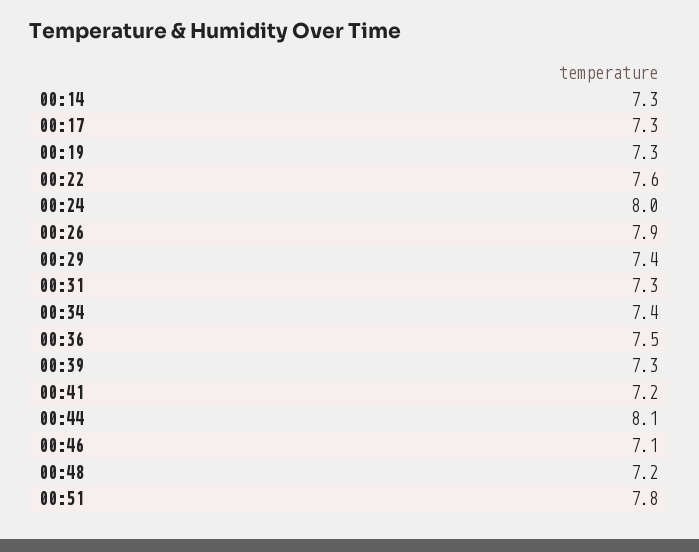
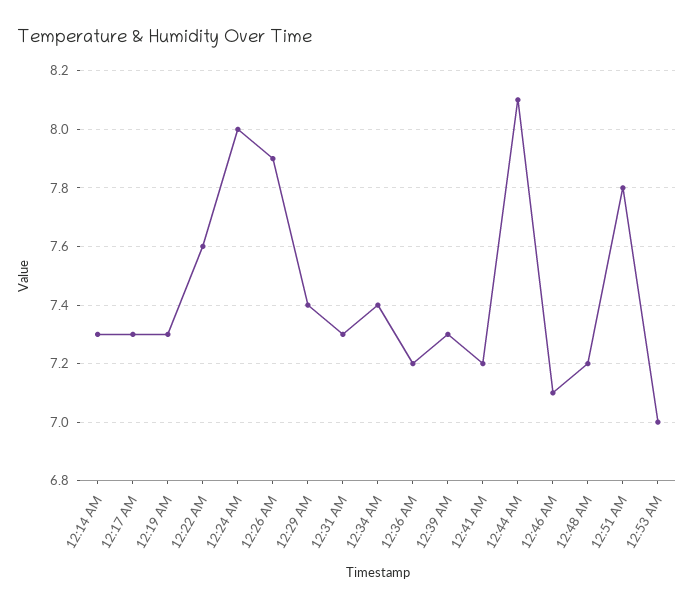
00:36: 7.5 -> 7.2
12:53 AM: none -> 7

